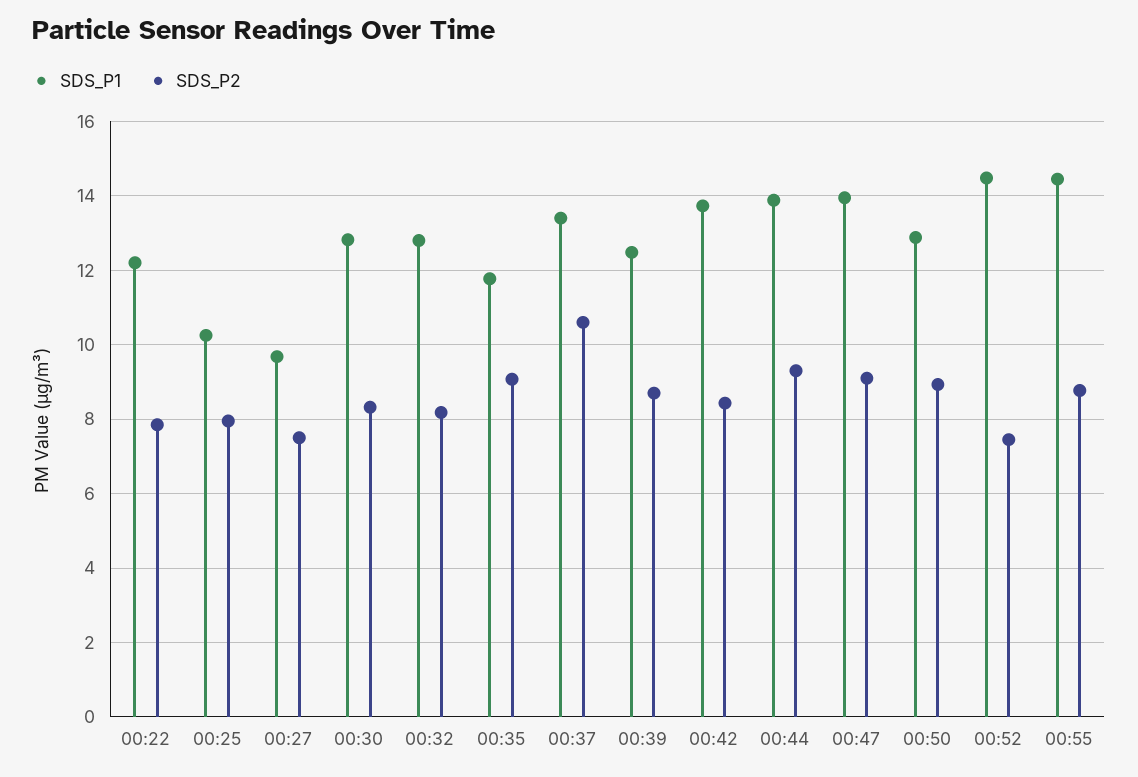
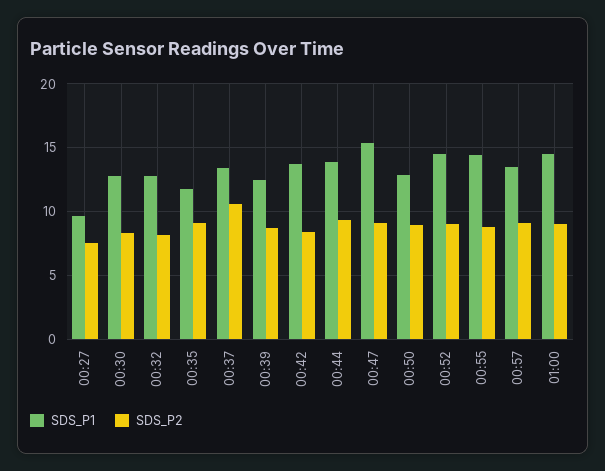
SDS_P1, 00:22: 12.2 -> none
SDS_P2, 00:22: 7.8 -> none
SDS_P1, 00:25: 10.2 -> none
SDS_P2, 00:25: 8 -> none
SDS_P1, 00:47: 14 -> 15.5
SDS_P2, 00:52: 7.4 -> 9
SDS_P1, 00:57: none -> 13.5
SDS_P2, 00:57: none -> 9
SDS_P1, 01:00: none -> 14.5
SDS_P2, 01:00: none -> 9

